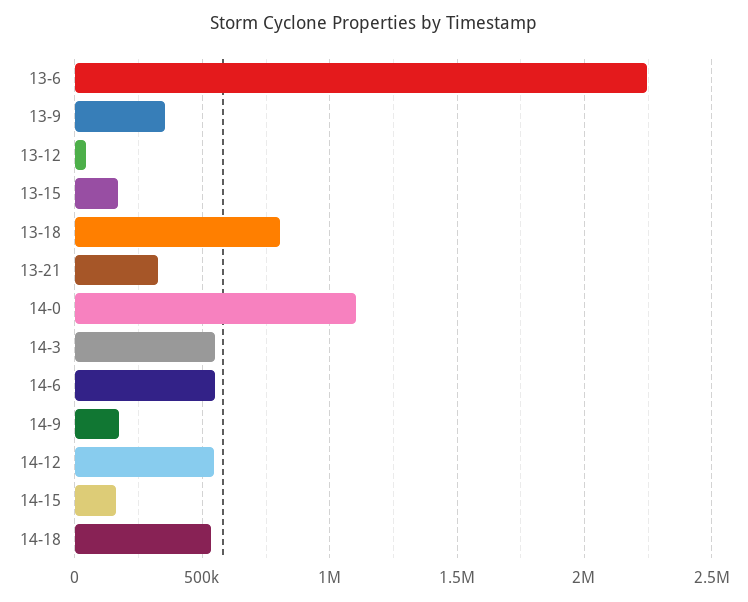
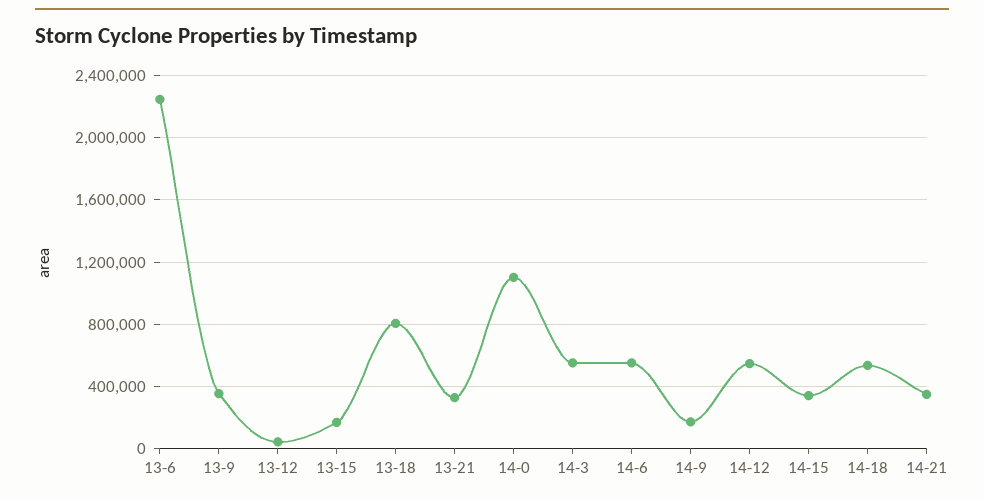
14-15: 150000 -> 350000
14-21: none -> 350000

